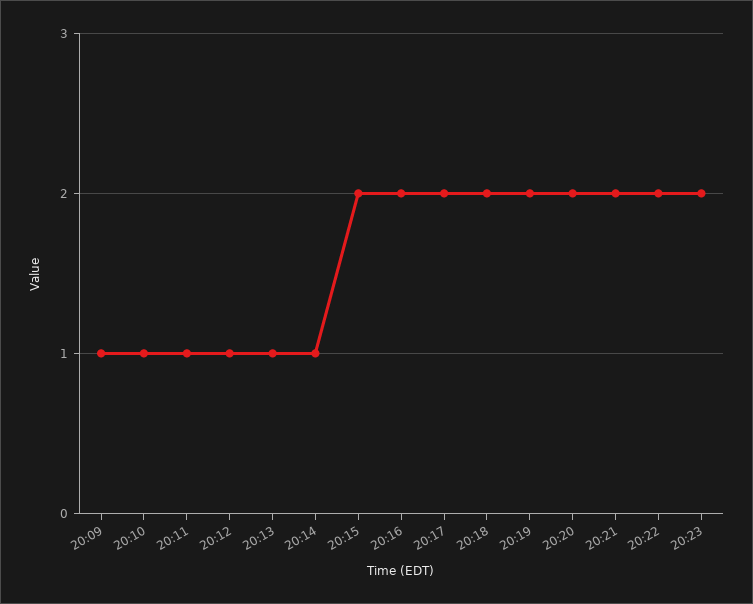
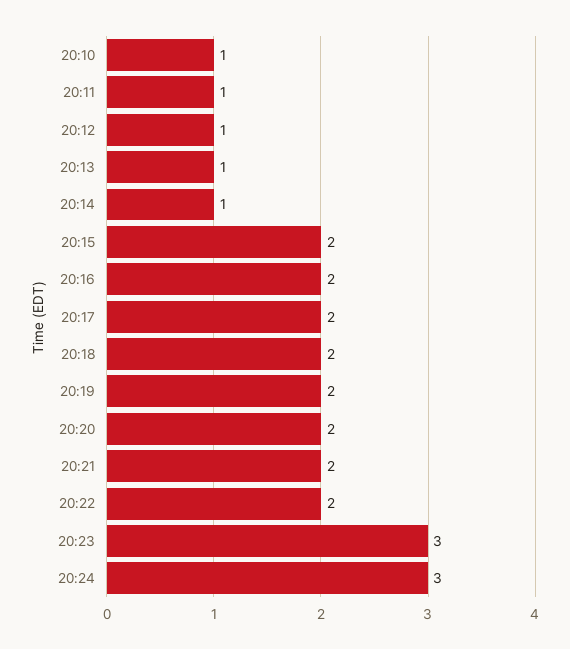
20:09: 1 -> none
20:23: 2 -> 3
20:24: none -> 3

